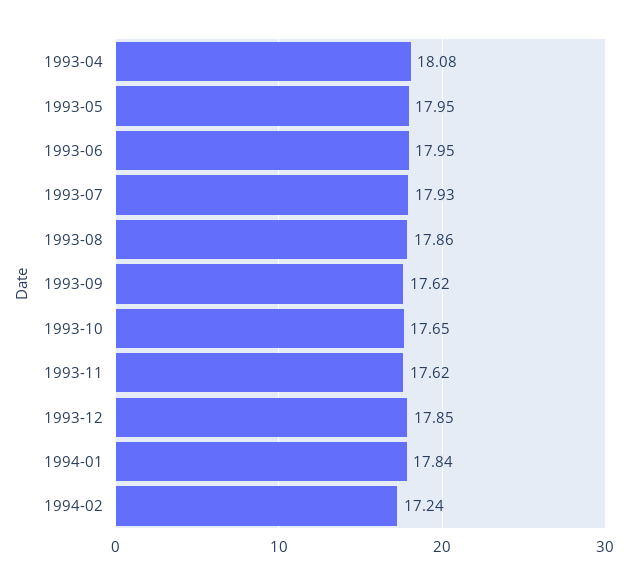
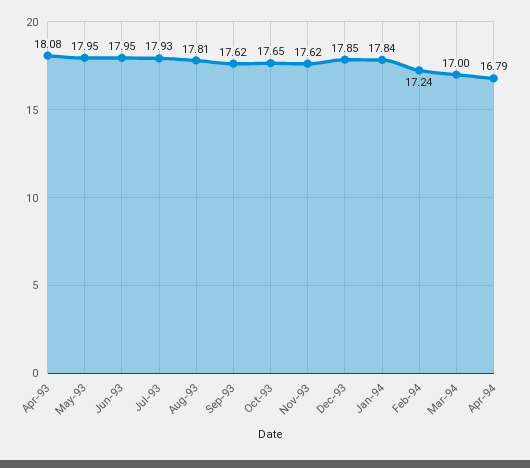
1993-08: 17.86 -> 17.81
Mar-94: none -> 17
Apr-94: none -> 16.79

